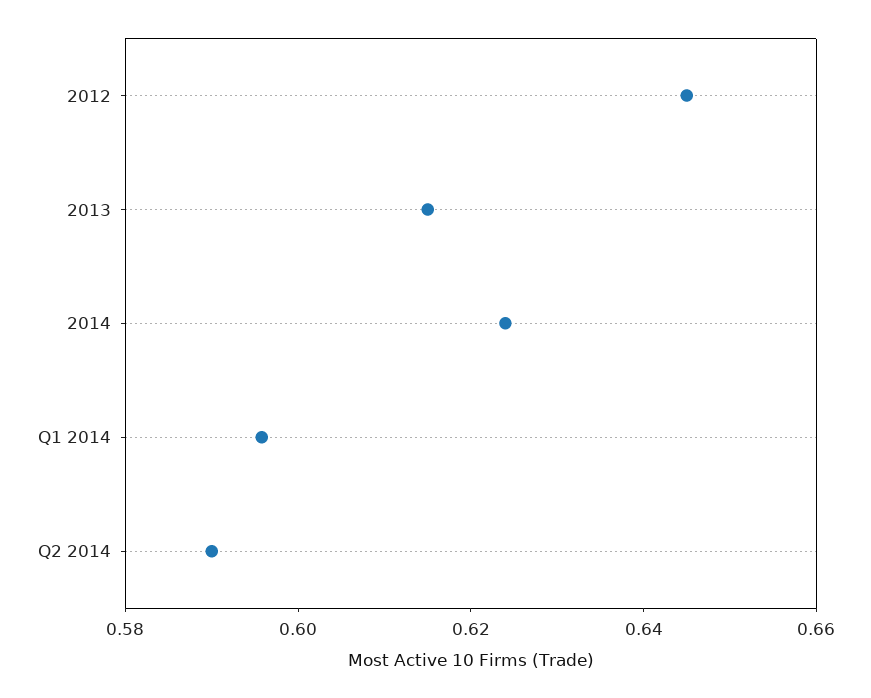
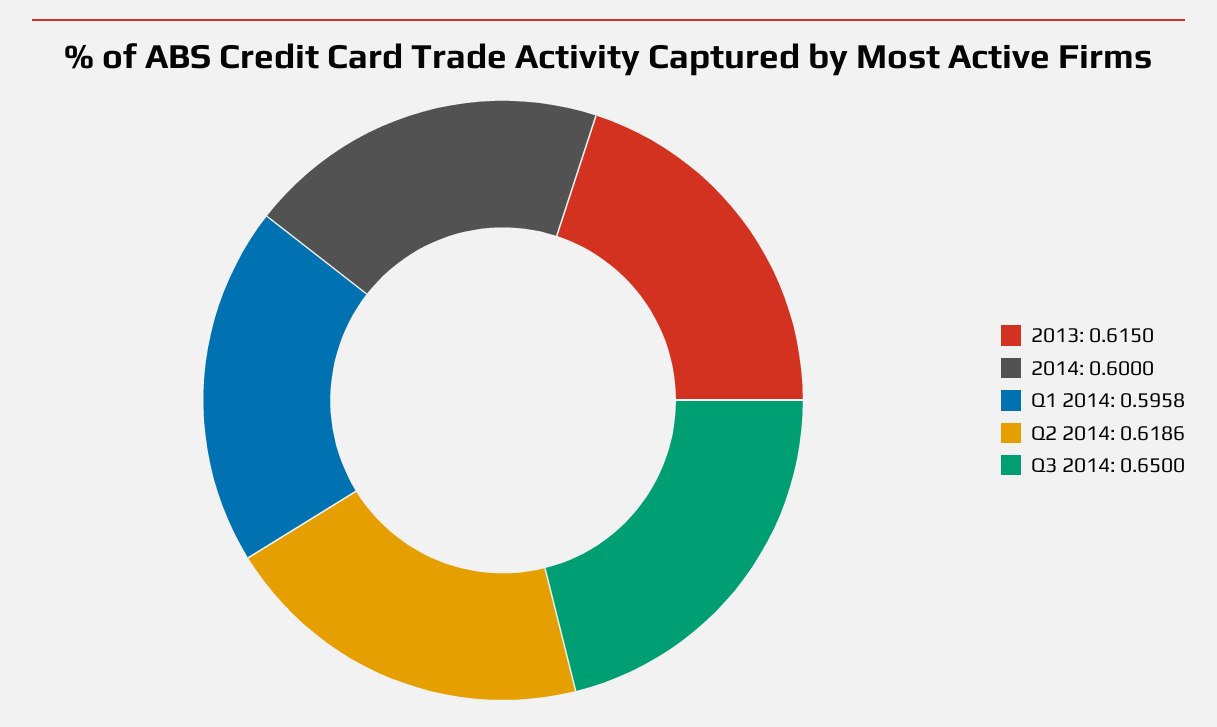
2012: 0.645 -> none
2014: 0.625 -> 0.6
Q2 2014: 0.59 -> 0.6186
Q3 2014: none -> 0.65

